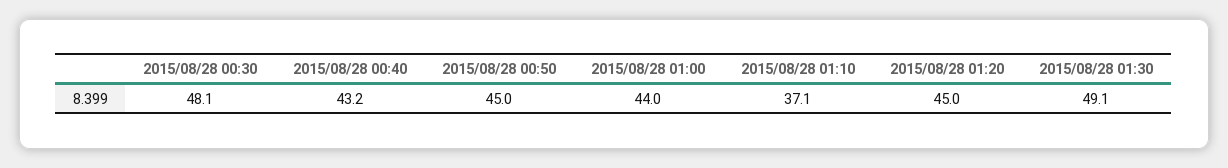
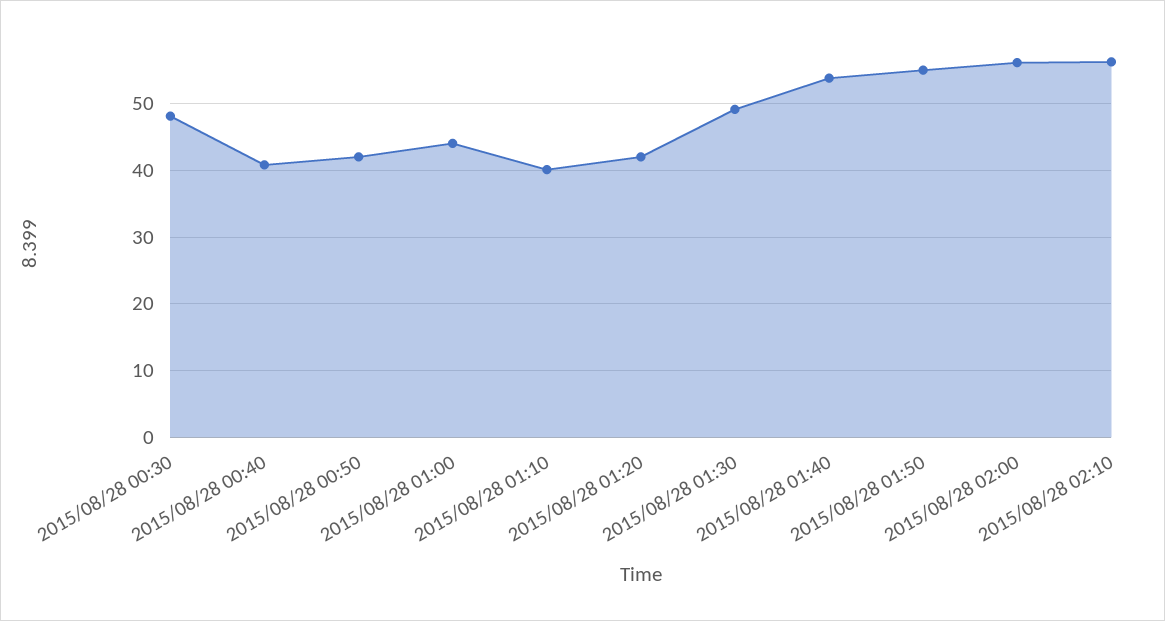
2015/08/28 00:40: 43.2 -> 41
2015/08/28 00:50: 45 -> 42
2015/08/28 01:10: 37.1 -> 40
2015/08/28 01:20: 45 -> 42
2015/08/28 01:40: none -> 54
2015/08/28 01:50: none -> 55
2015/08/28 02:00: none -> 56
2015/08/28 02:10: none -> 56

